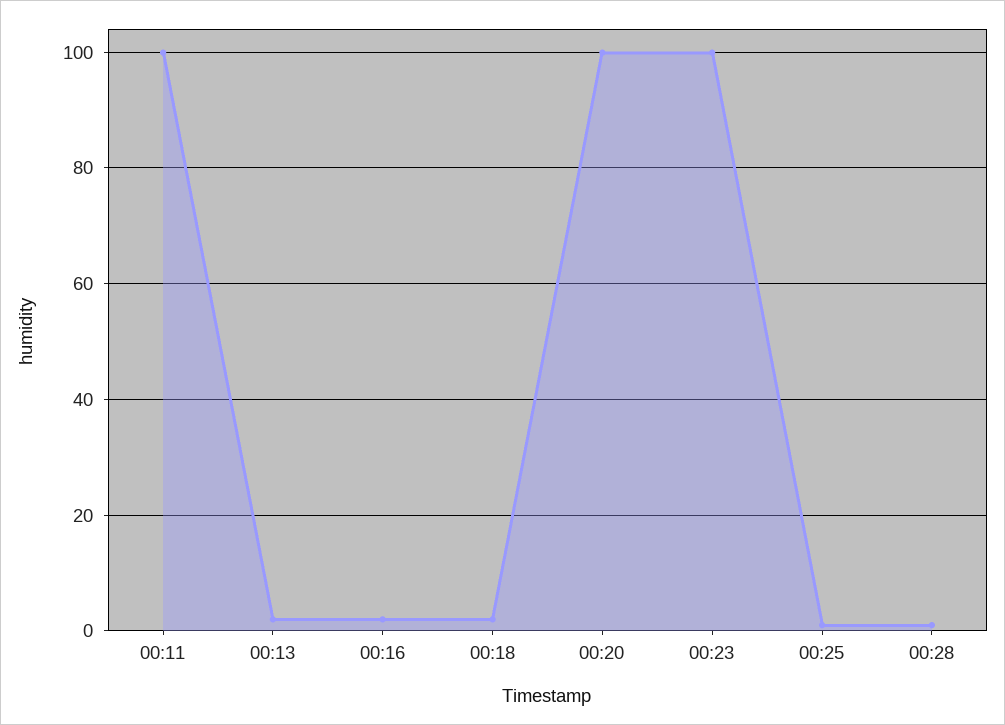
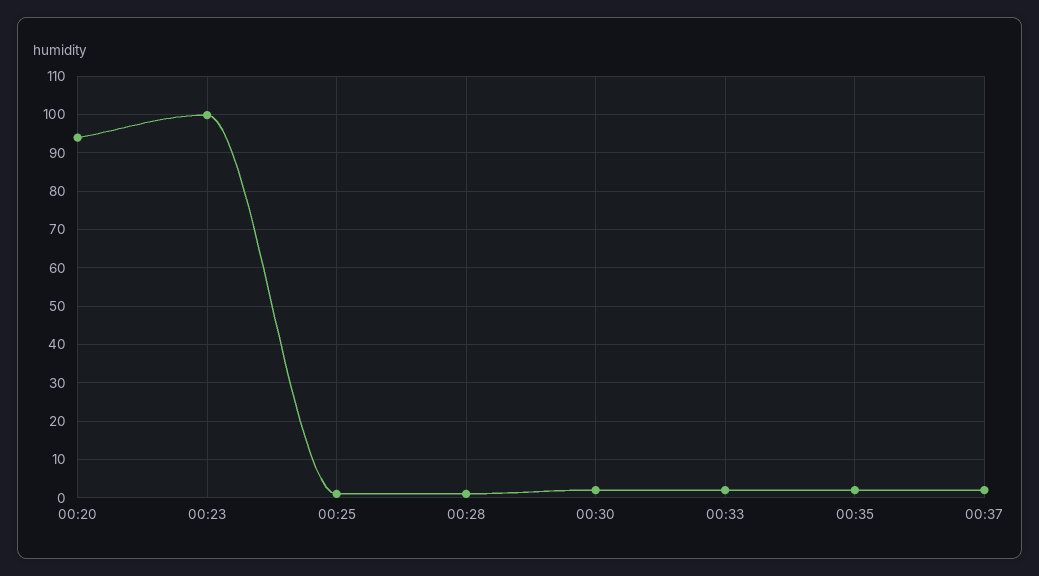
00:11: 100 -> none
00:13: 2 -> none
00:16: 2 -> none
00:18: 2 -> none
00:20: 100 -> 94
00:30: none -> 2
00:33: none -> 2
00:35: none -> 2
00:37: none -> 2

